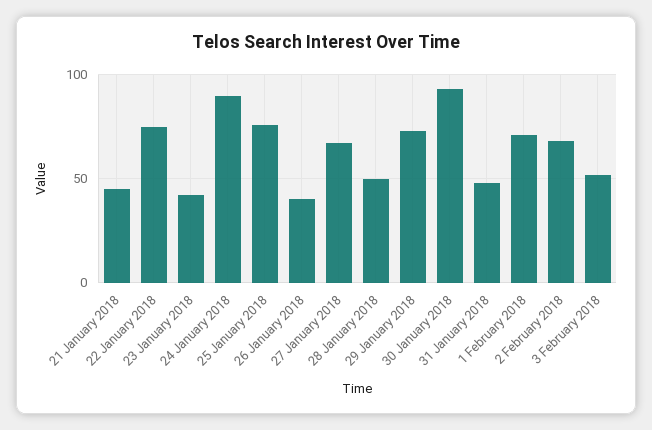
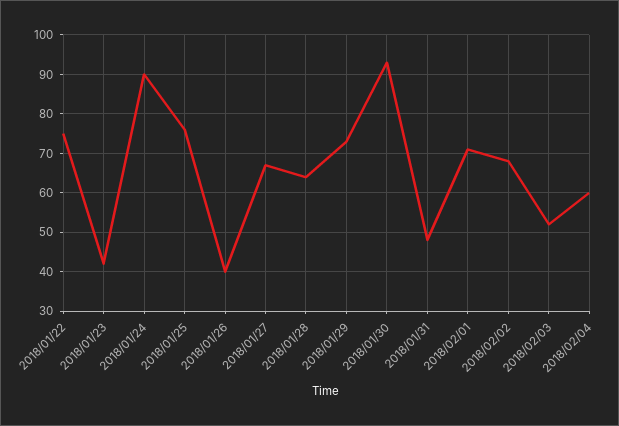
21 January 2018: 45 -> none
28 January 2018: 50 -> 65
2018/02/04: none -> 60

